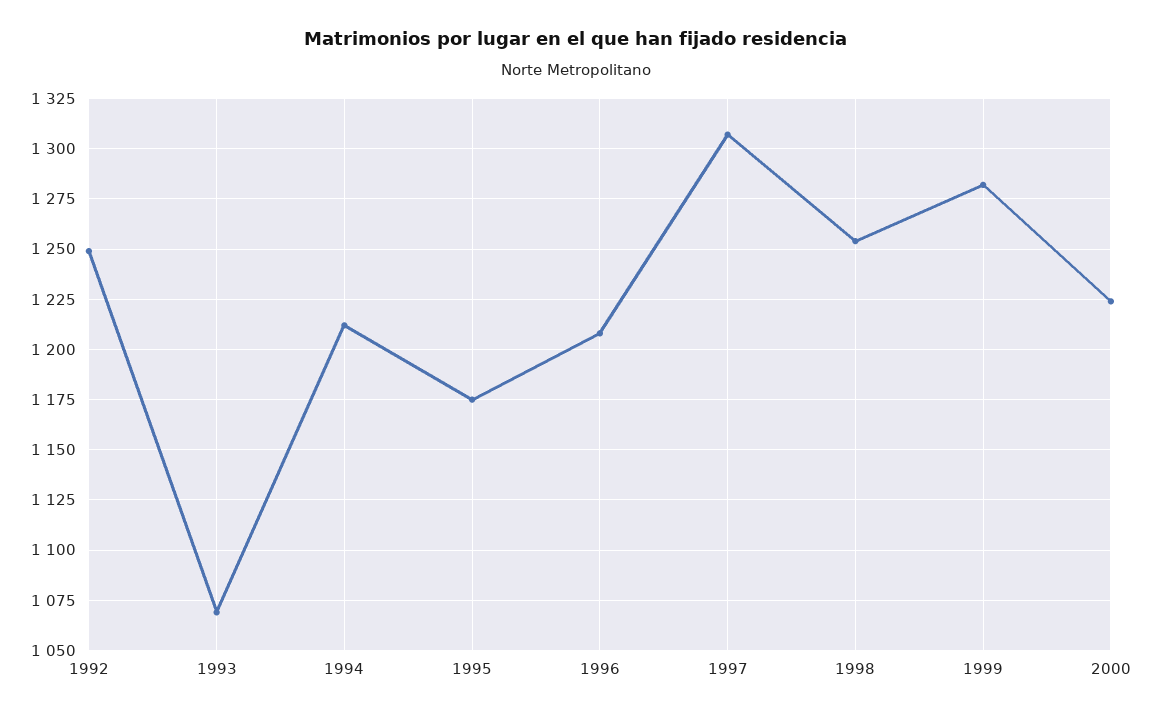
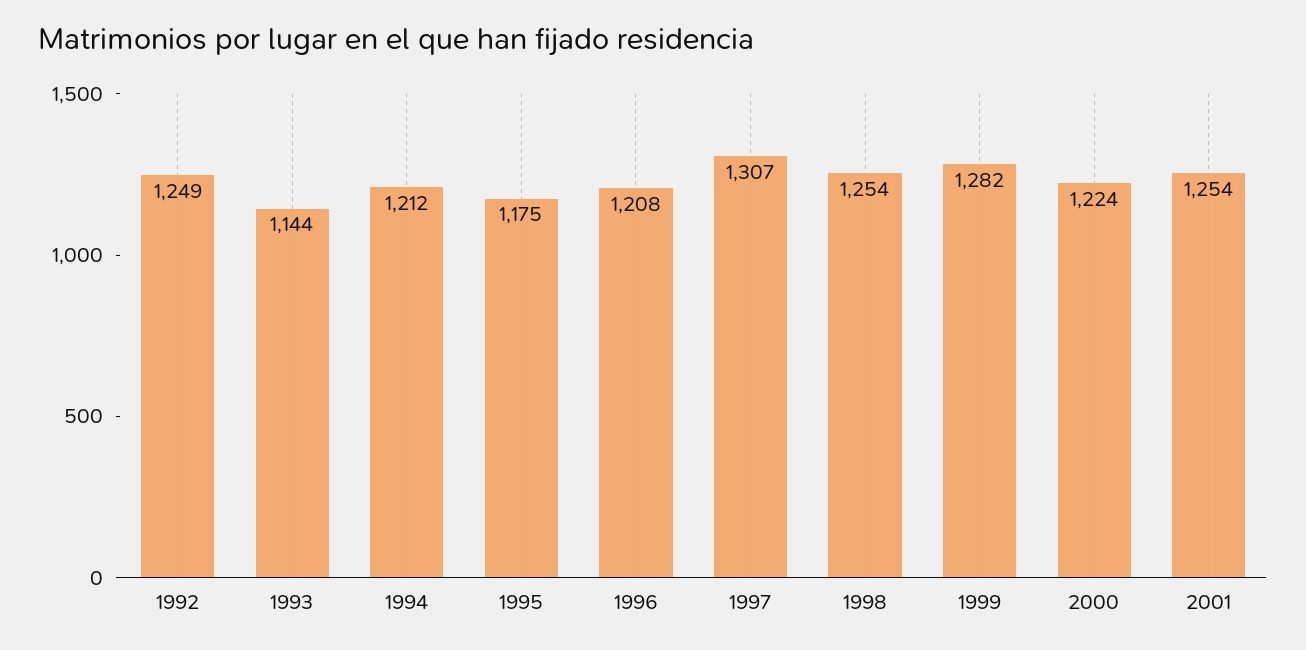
1993: 1070 -> 1144
2001: none -> 1254

